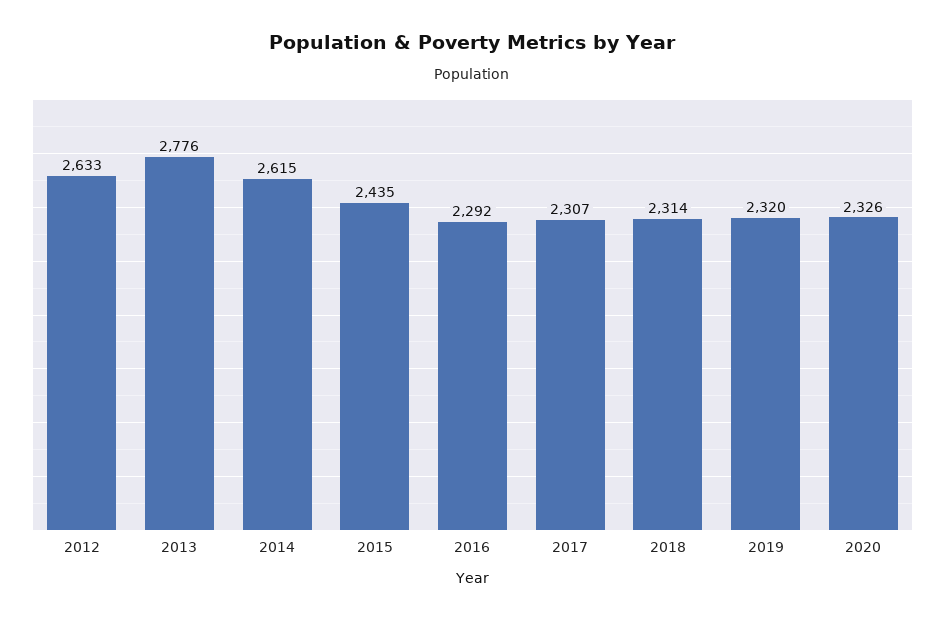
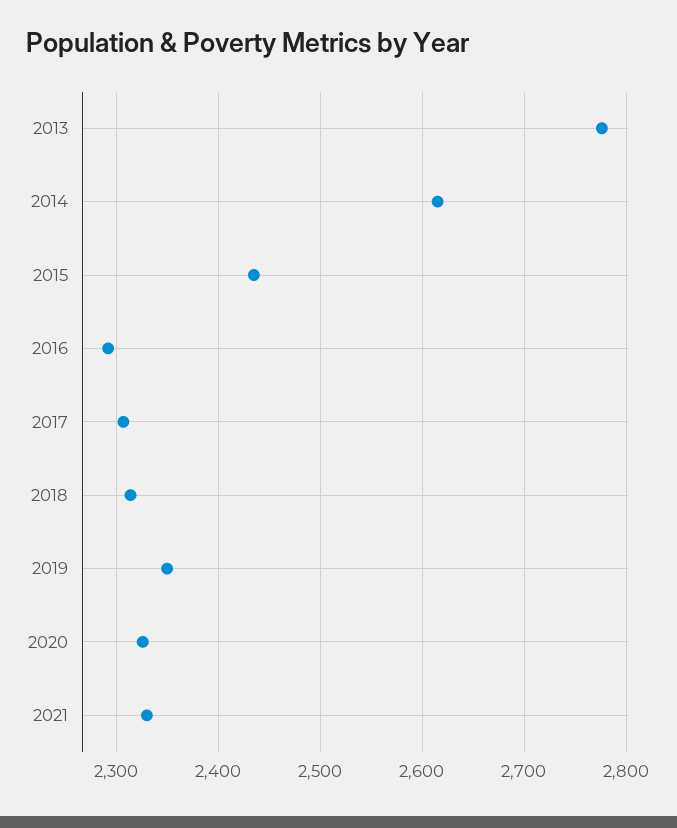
2012: 2633 -> none
2019: 2320 -> 2350
2021: none -> 2330

